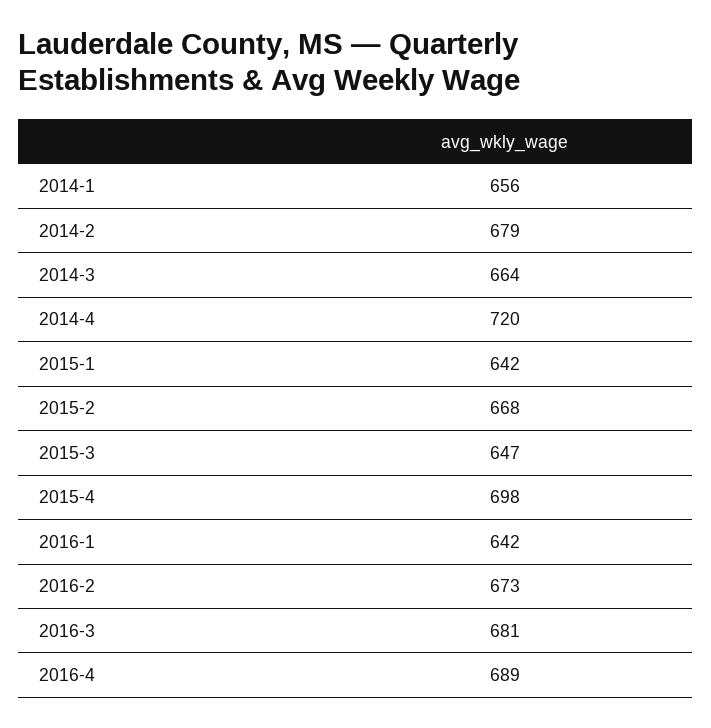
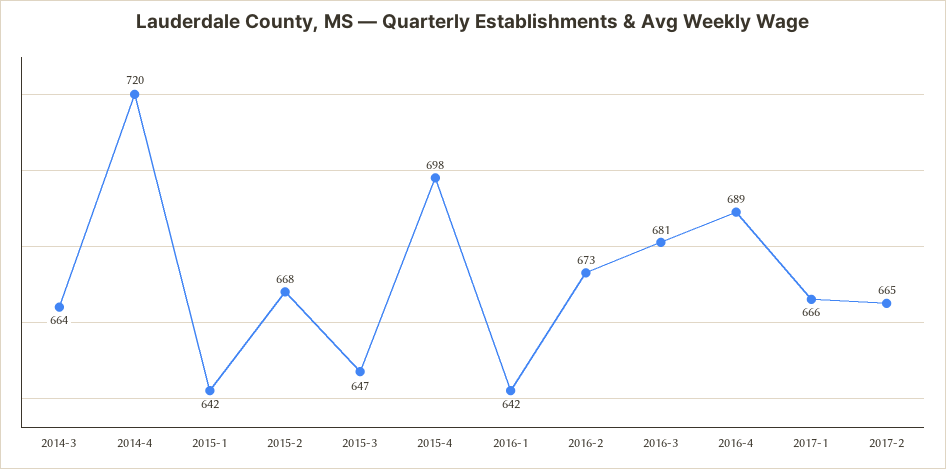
2014-1: 656 -> none
2014-2: 679 -> none
2017-1: none -> 666
2017-2: none -> 665

